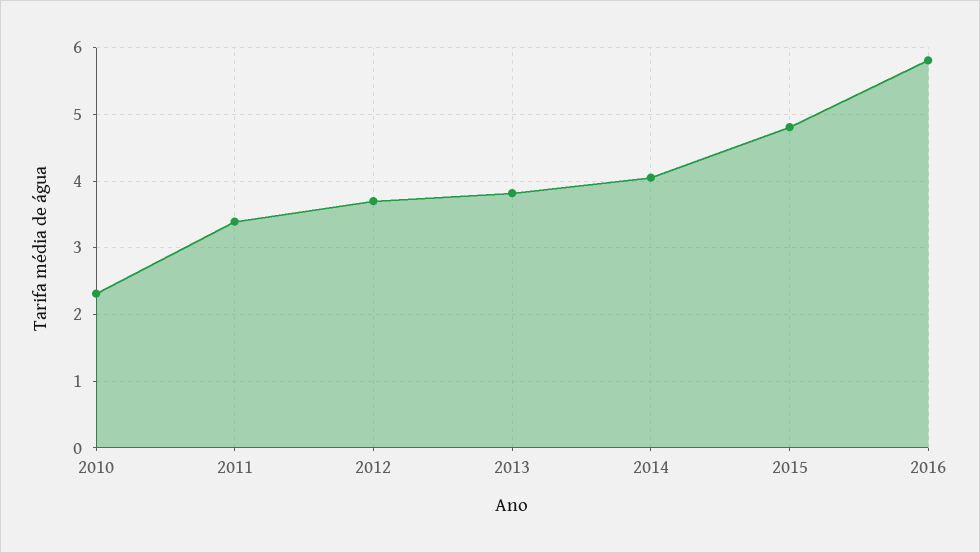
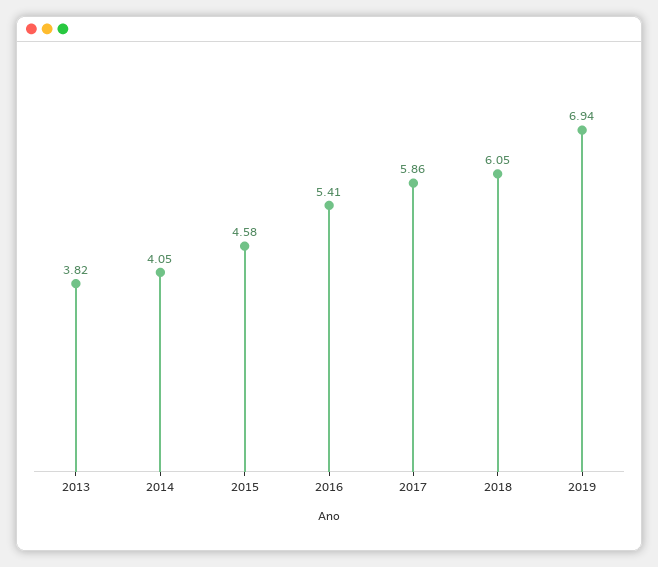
2010: 2.3 -> none
2011: 3.4 -> none
2012: 3.7 -> none
2015: 4.8 -> 4.58
2016: 5.8 -> 5.41
2017: none -> 5.86
2018: none -> 6.05
2019: none -> 6.94

